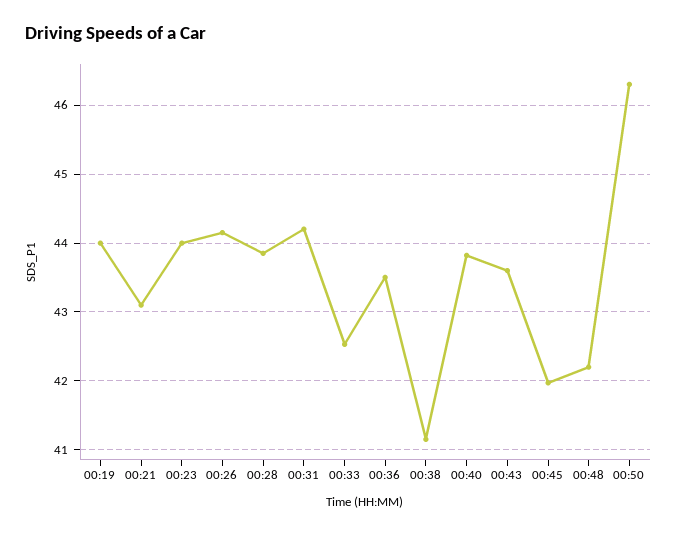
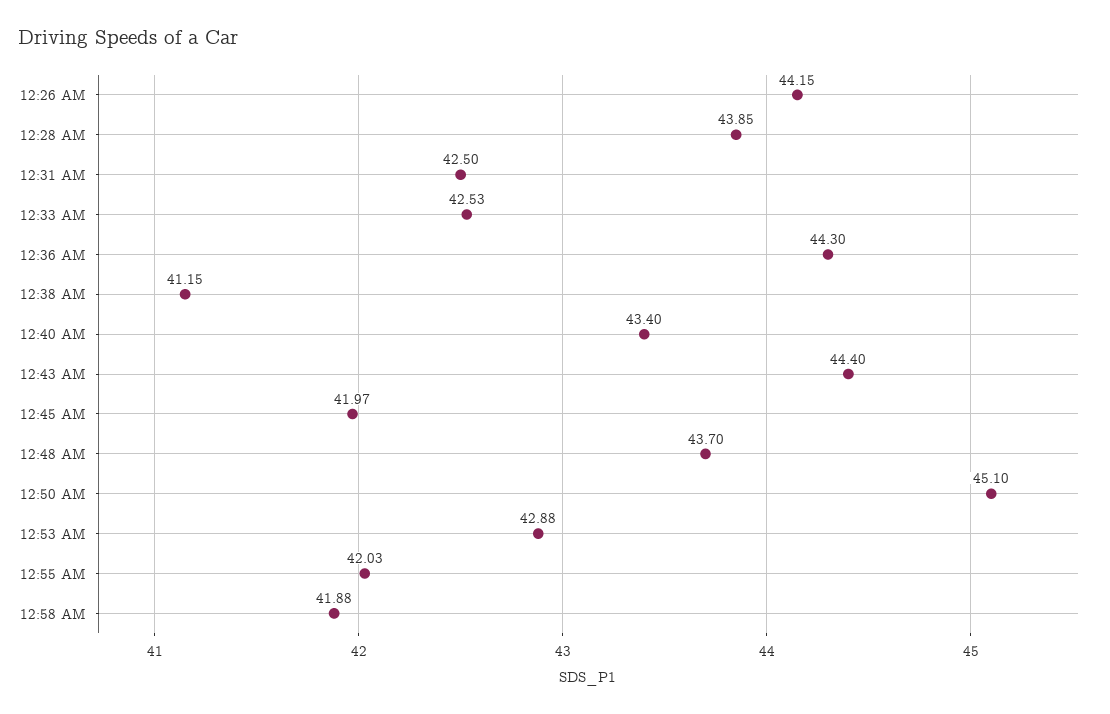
00:19: 44 -> none
00:21: 43.1 -> none
00:23: 44 -> none
00:31: 44.2 -> 42.5
00:36: 43.5 -> 44.3
00:40: 43.8 -> 43.4
00:43: 43.6 -> 44.4
00:48: 42.2 -> 43.7
00:50: 46.3 -> 45.1
12:53 AM: none -> 42.88
12:55 AM: none -> 42.03
12:58 AM: none -> 41.88

